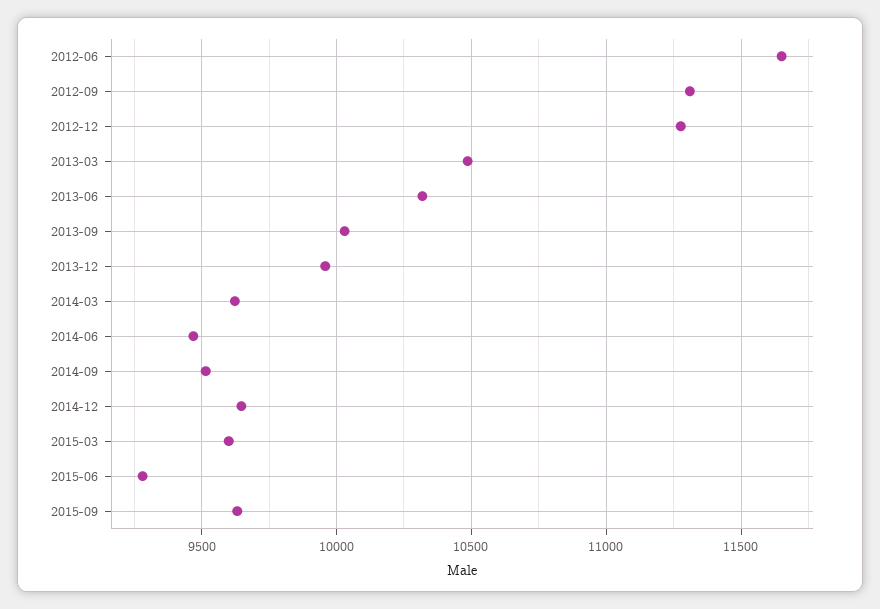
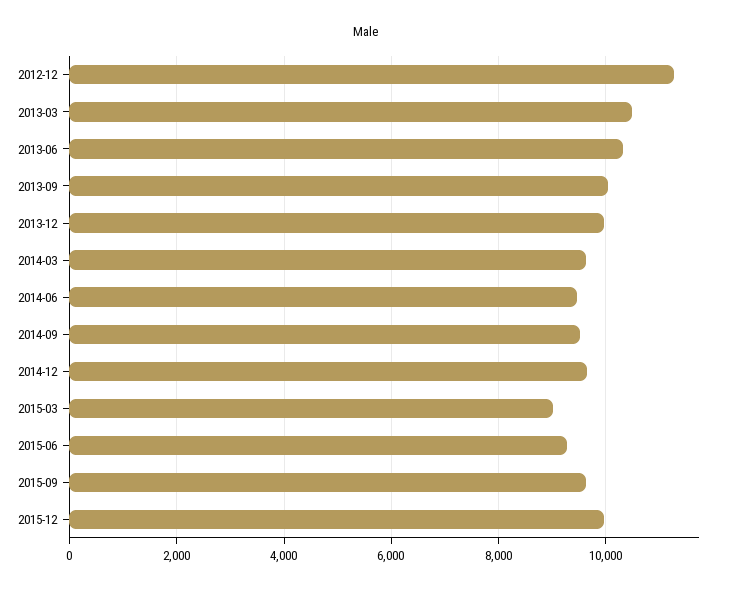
2012-06: 11650 -> none
2012-09: 11300 -> none
2015-03: 9600 -> 9000
2015-12: none -> 10000

